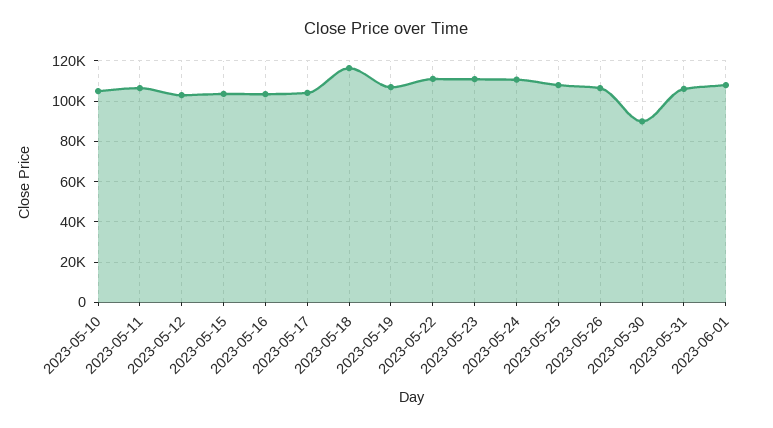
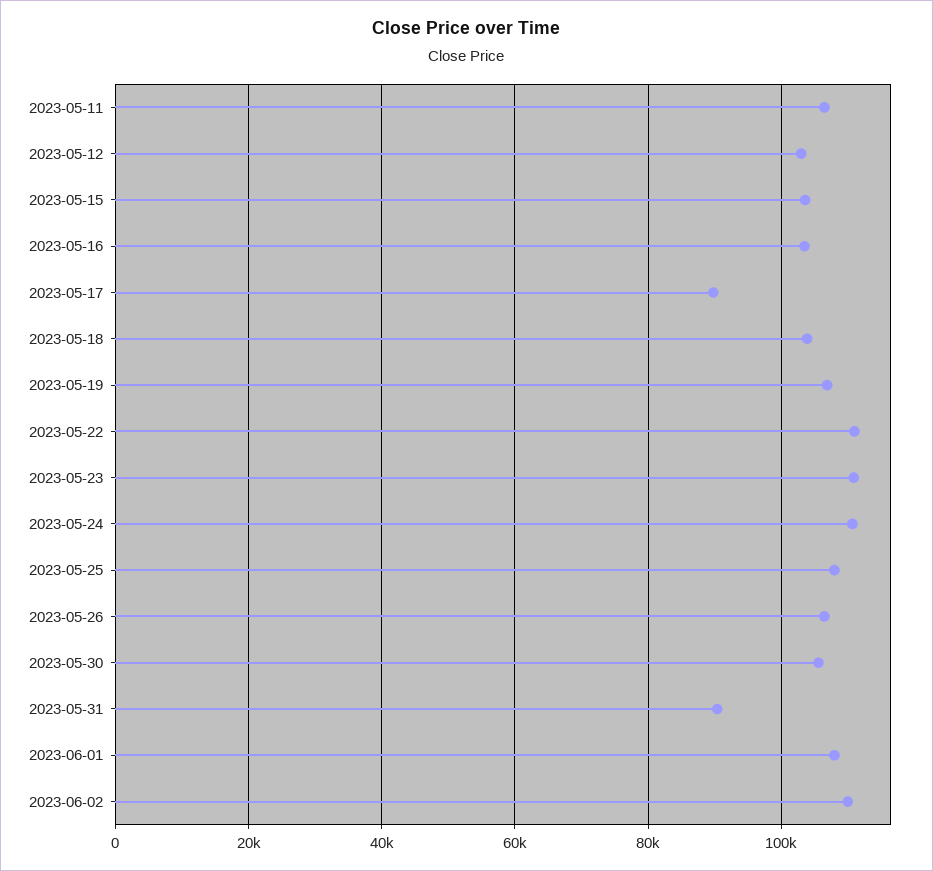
2023-05-10: 105000 -> none
2023-05-17: 105000 -> 90000
2023-05-18: 115000 -> 104000
2023-05-30: 90000 -> 106000
2023-05-31: 105000 -> 90000
2023-06-02: none -> 110000

